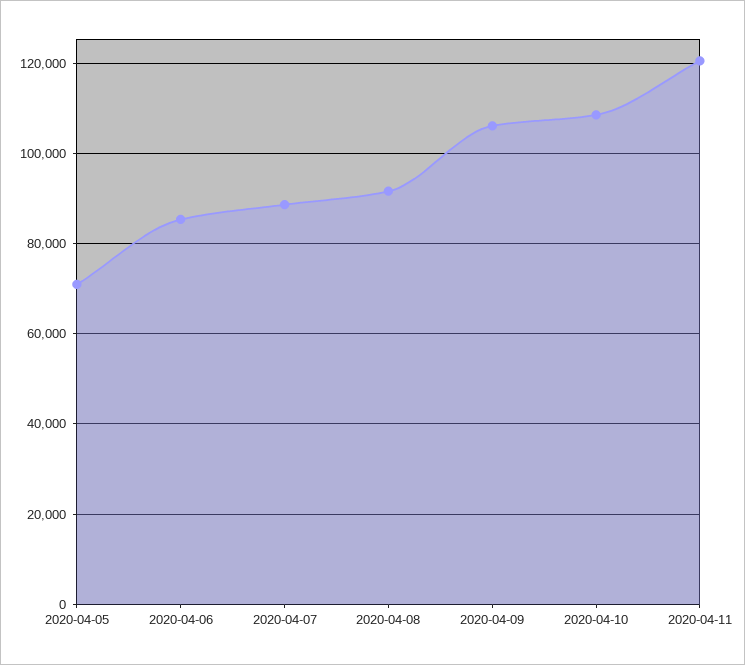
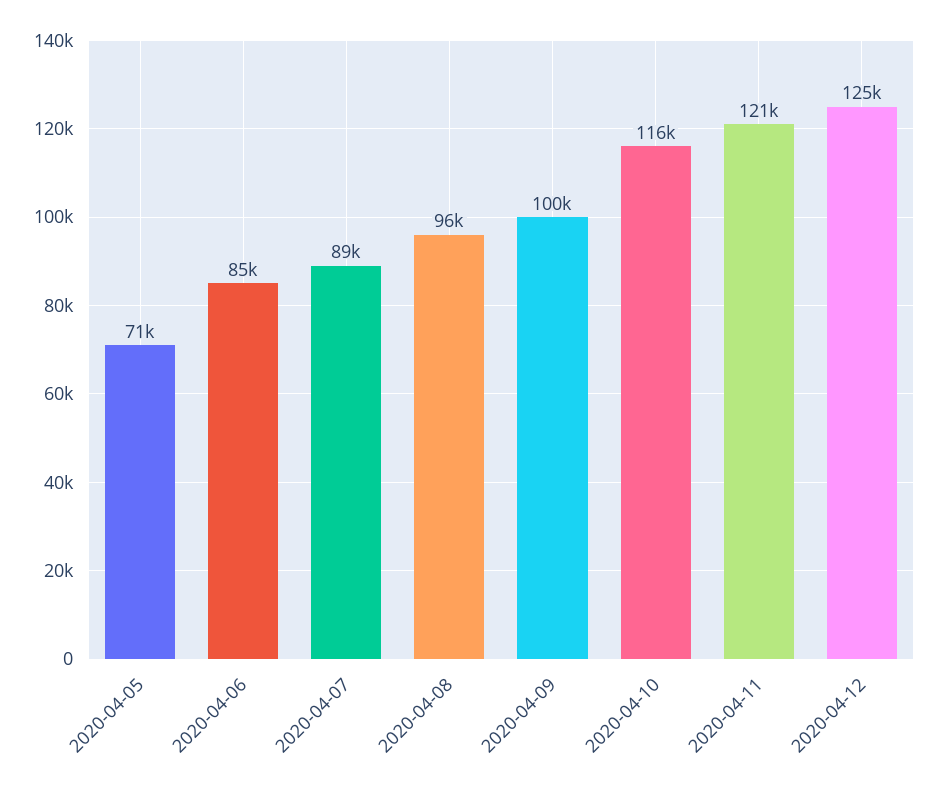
2020-04-08: 92000 -> 96000
2020-04-09: 106000 -> 100000
2020-04-10: 108000 -> 116000
2020-04-12: none -> 125000

